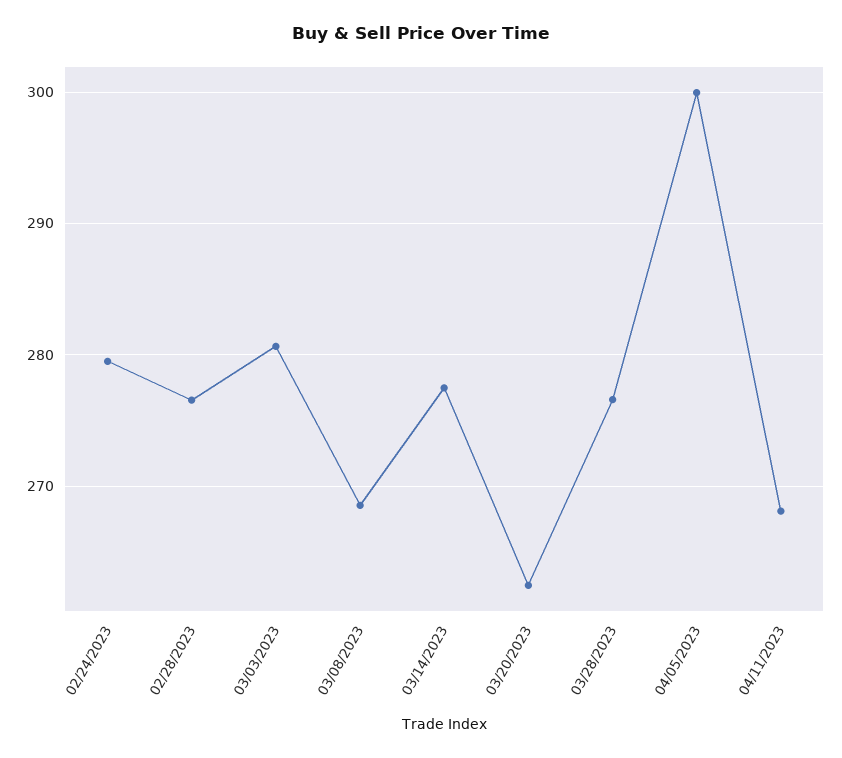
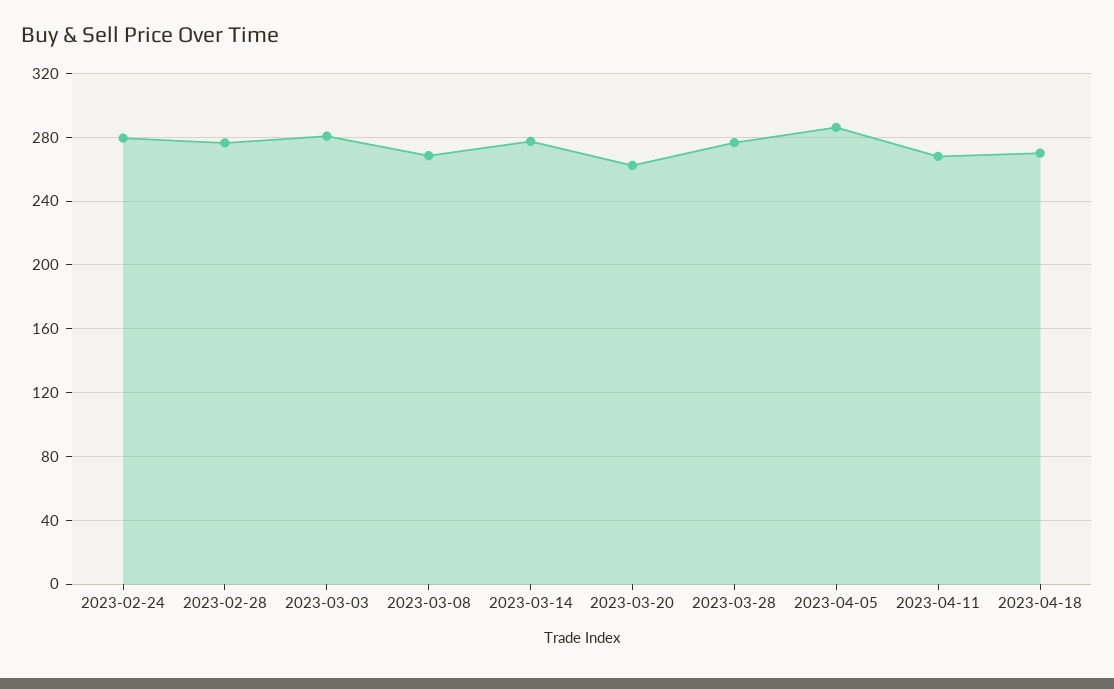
04/05/2023: 300 -> 285
2023-04-18: none -> 270

